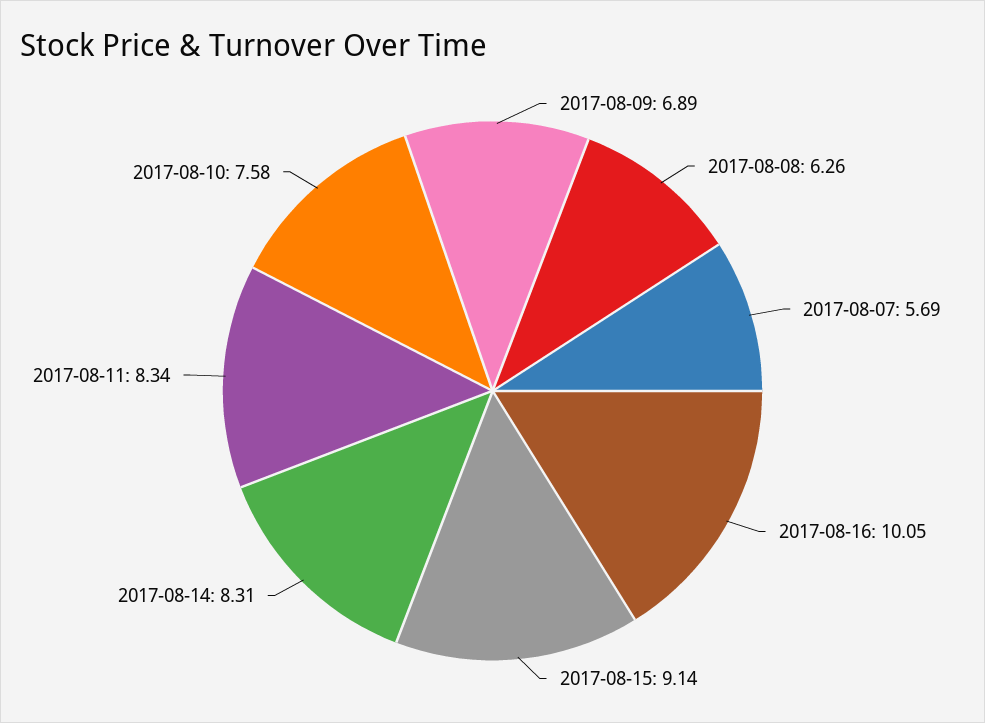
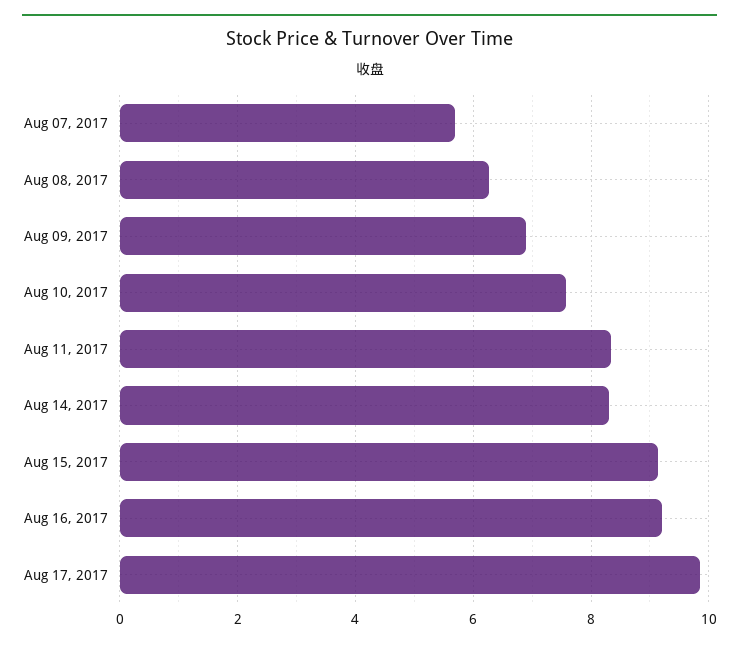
2017-08-16: 10.05 -> 9.2
Aug 17, 2017: none -> 9.8

